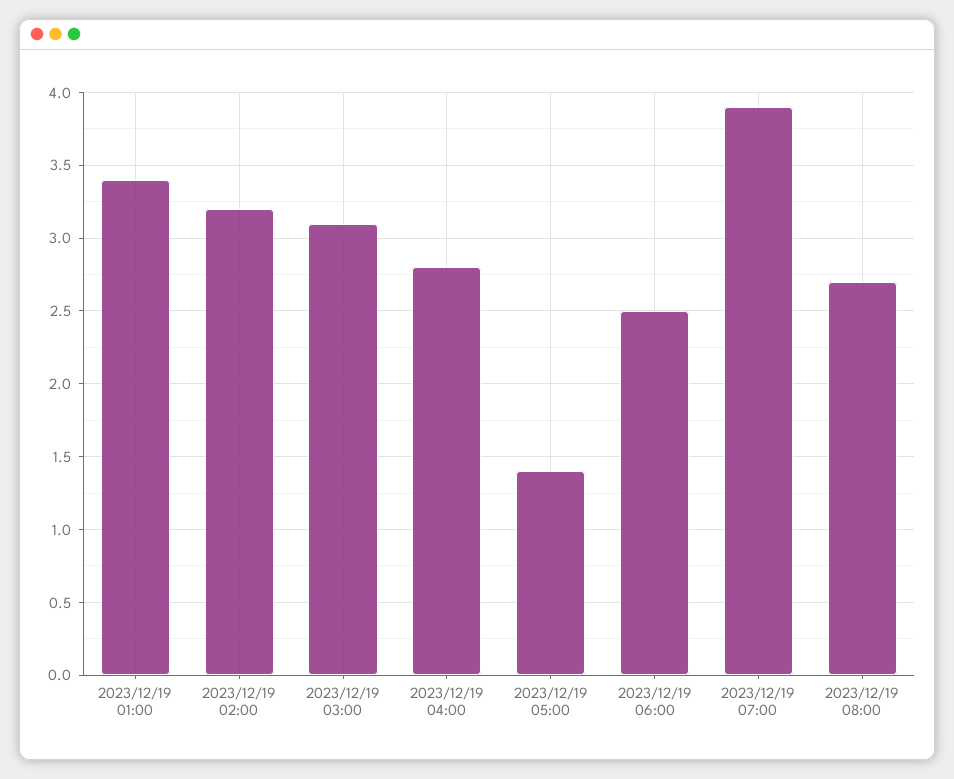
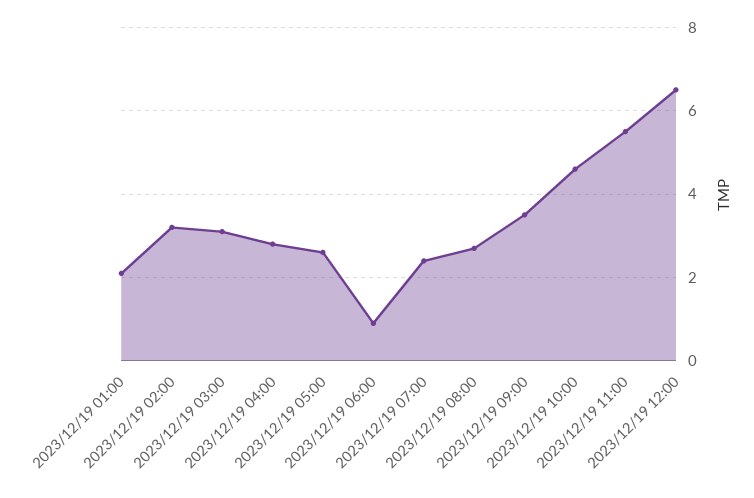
2023/12/19 01:00: 3.4 -> 2
2023/12/19 05:00: 1.4 -> 2.5
2023/12/19 06:00: 2.5 -> 1
2023/12/19 07:00: 3.9 -> 2.5
2023/12/19 09:00: none -> 3.5
2023/12/19 10:00: none -> 4.5
2023/12/19 11:00: none -> 5.5
2023/12/19 12:00: none -> 6.5

